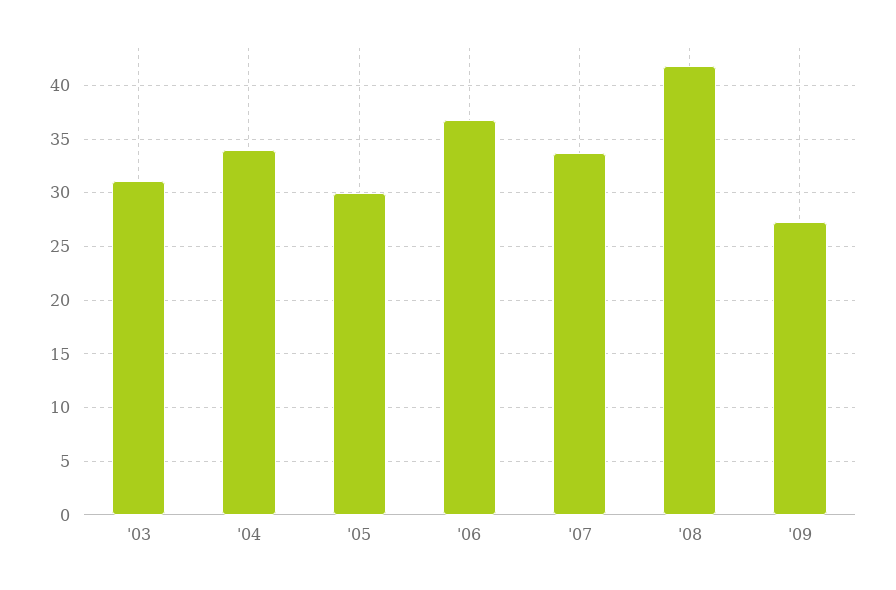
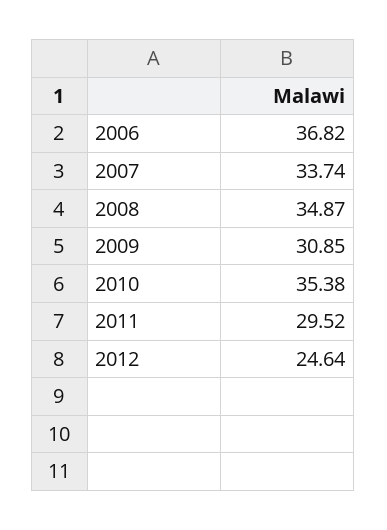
'03: 31 -> none
'04: 34 -> none
'05: 30 -> none
'08: 42 -> 34.87
'09: 27 -> 30.85
2010: none -> 35.38
2011: none -> 29.52
2012: none -> 24.64

